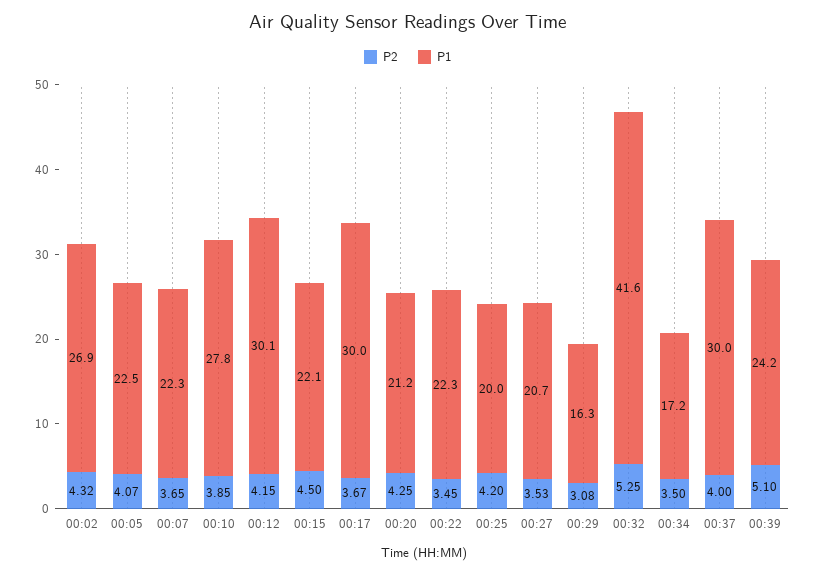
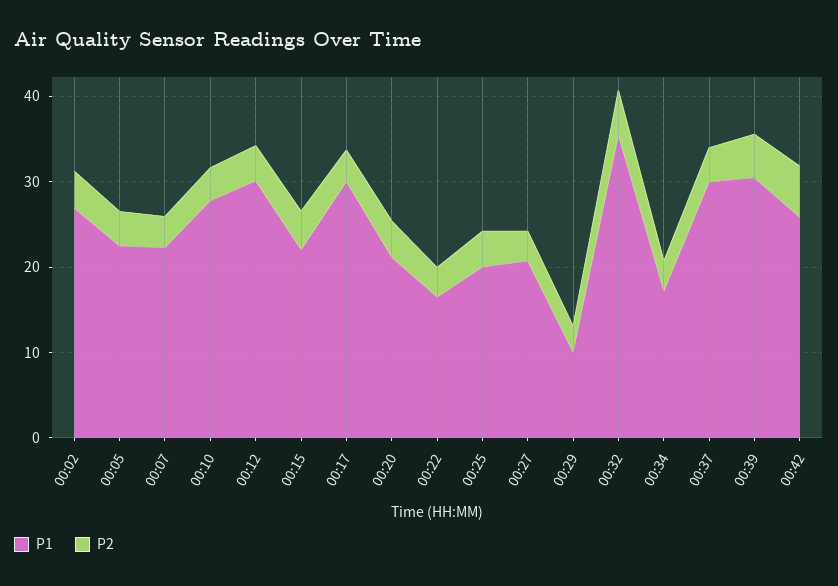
P1, 00:22: 22.3 -> 16
P1, 00:29: 16.3 -> 10
P1, 00:32: 41.6 -> 36
P1, 00:39: 24.2 -> 30
P1, 00:42: none -> 26
P2, 00:42: none -> 6

